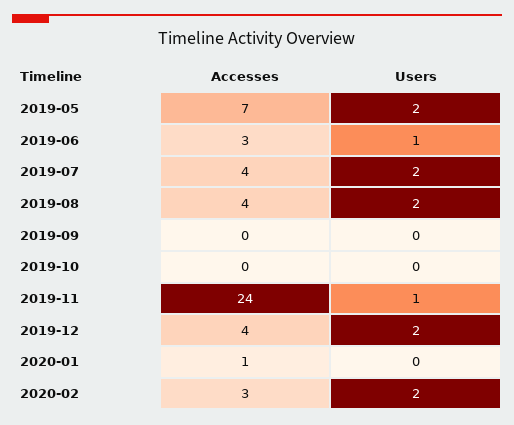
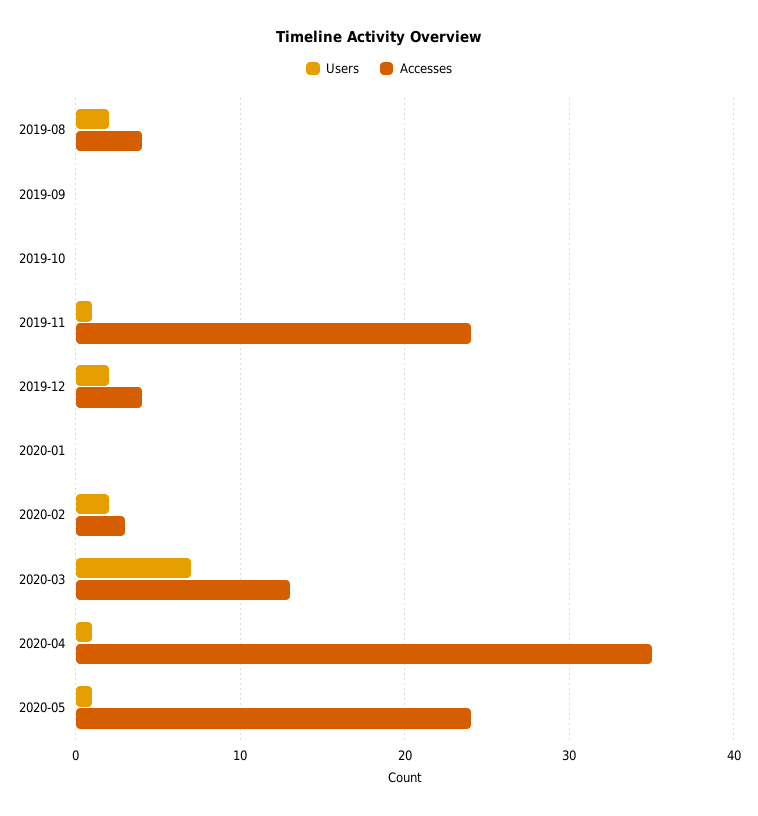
Accesses, 2019-05: 7 -> none
Users, 2019-05: 2 -> none
Accesses, 2019-06: 3 -> none
Users, 2019-06: 1 -> none
Accesses, 2019-07: 4 -> none
Users, 2019-07: 2 -> none
Accesses, 2020-01: 1 -> 0
Users, 2020-03: none -> 7
Accesses, 2020-03: none -> 13
Users, 2020-04: none -> 1
Accesses, 2020-04: none -> 35
Users, 2020-05: none -> 1
Accesses, 2020-05: none -> 24

